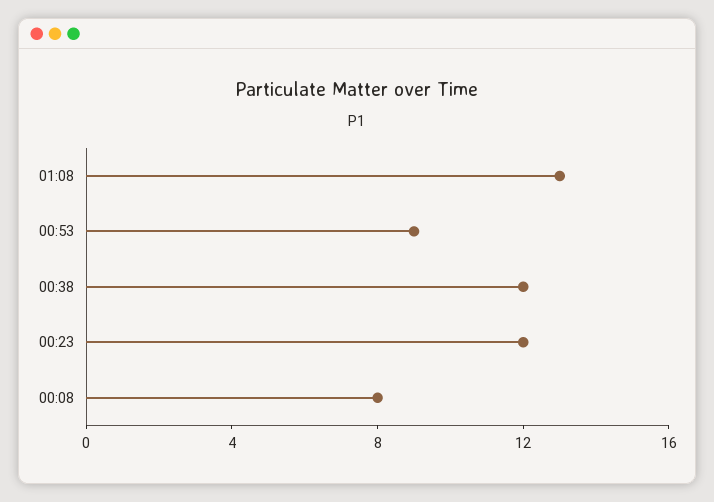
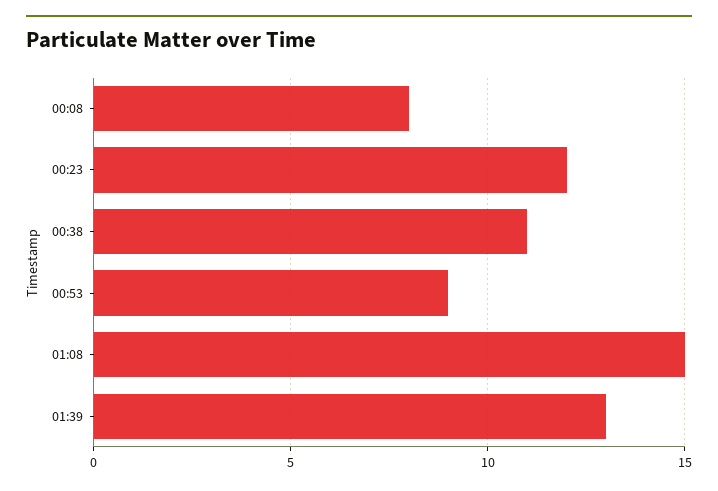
01:08: 13 -> 15
00:38: 12 -> 11
01:39: none -> 13

